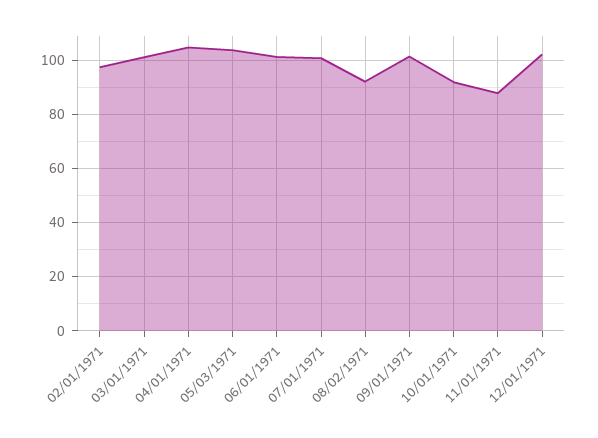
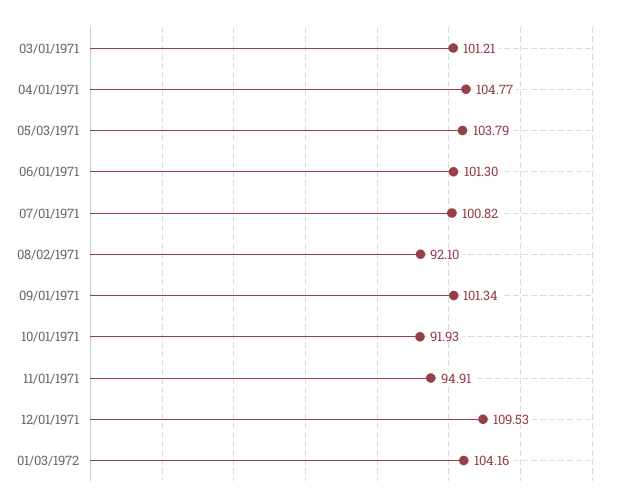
02/01/1971: 97.5 -> none
11/01/1971: 87.5 -> 94.91
12/01/1971: 102.5 -> 109.53
01/03/1972: none -> 104.16

